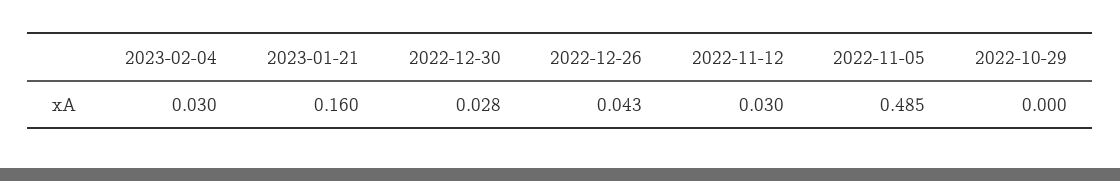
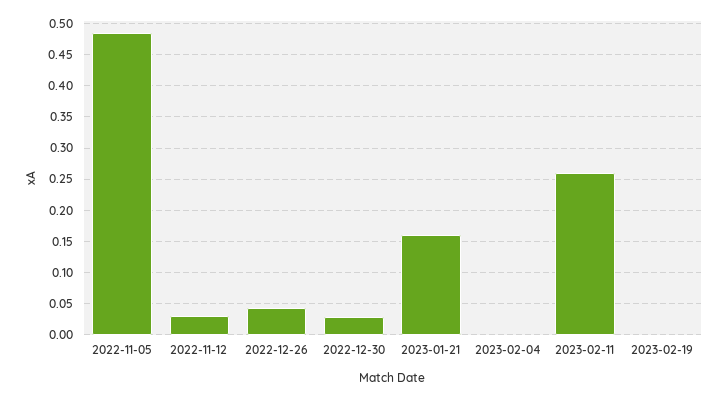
2023-02-04: 0.03 -> 0
2022-10-29: 0 -> none
2023-02-11: none -> 0.26
2023-02-19: none -> 0

